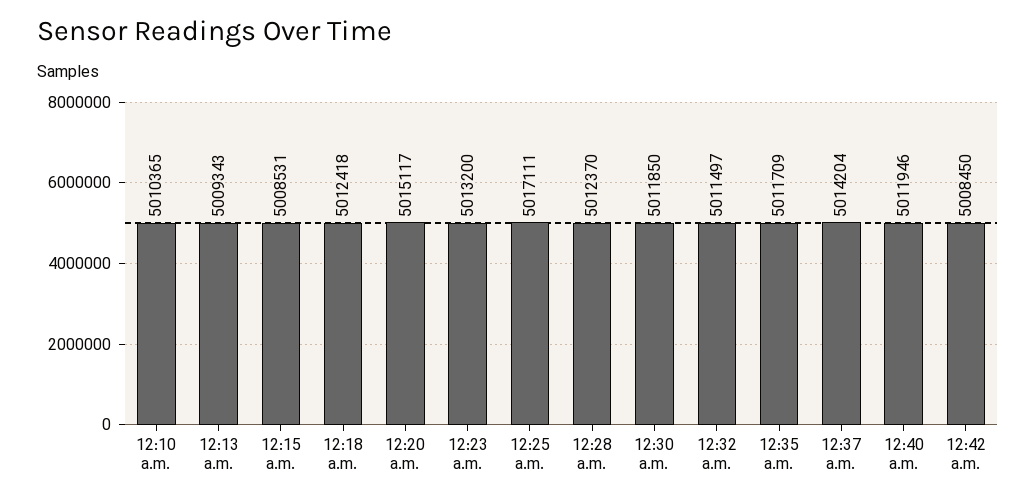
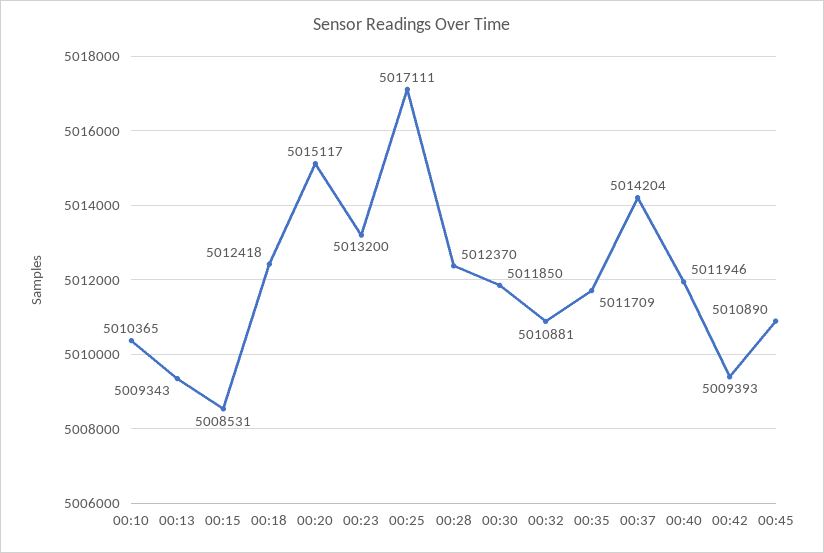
12:32 a.m.: 5011497 -> 5010881
12:42 a.m.: 5008450 -> 5009393
00:45: none -> 5010890

